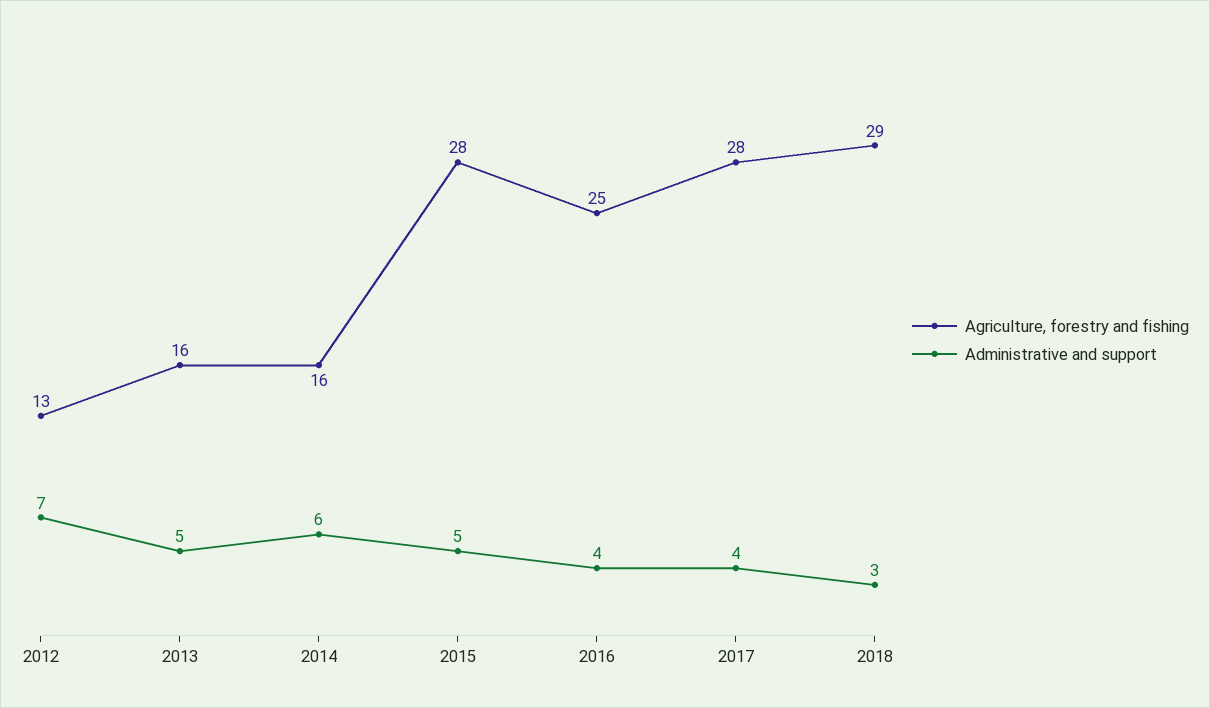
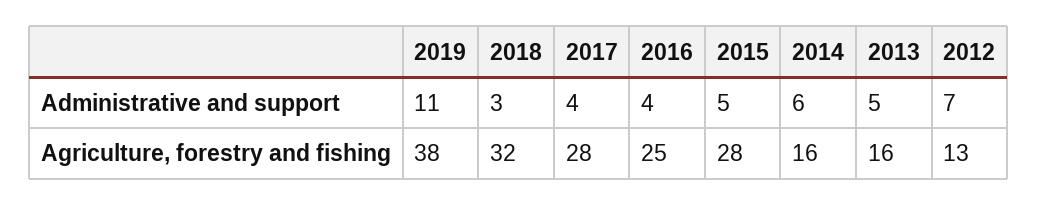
Agriculture, forestry and fishing, 2018: 29 -> 32
Administrative and support, 2019: none -> 11
Agriculture, forestry and fishing, 2019: none -> 38

